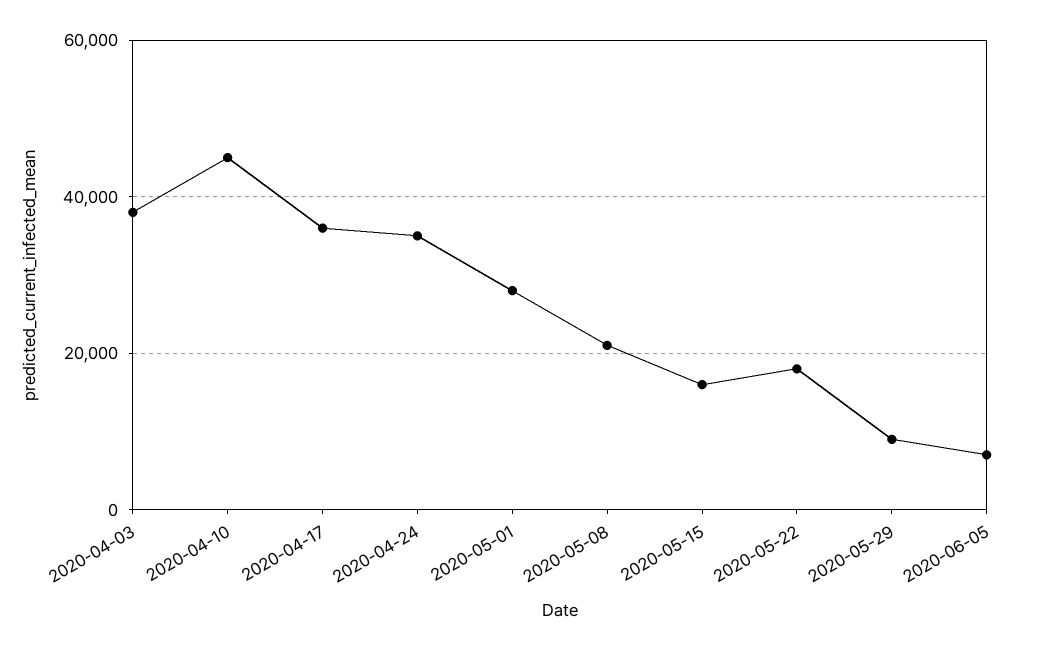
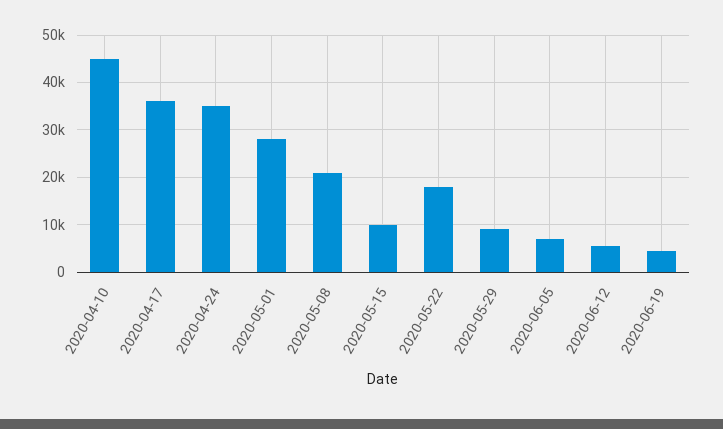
2020-04-03: 38000 -> none
2020-05-15: 16000 -> 10000
2020-06-12: none -> 6000
2020-06-19: none -> 4000

